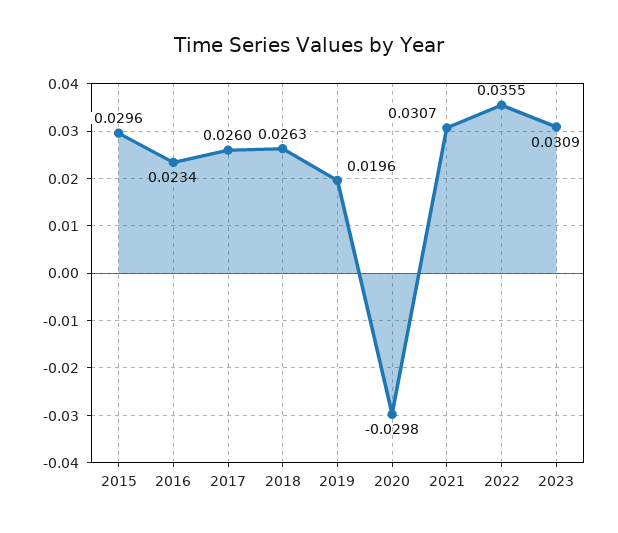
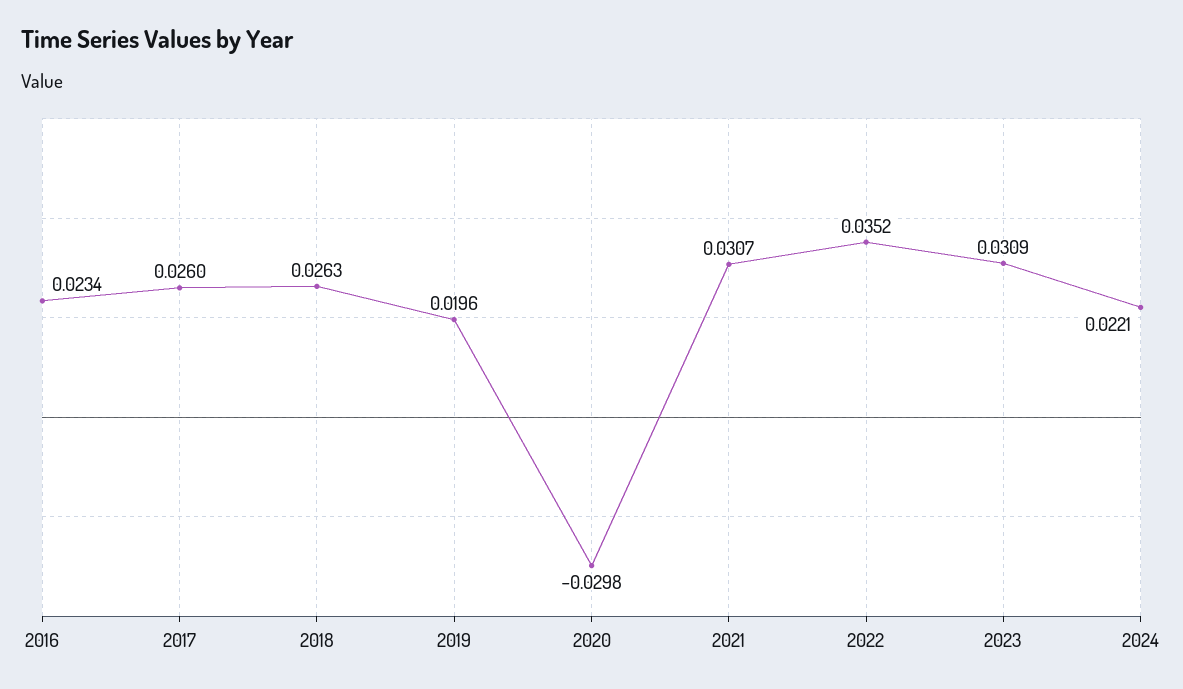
2015: 0.0296 -> none
2022: 0.0355 -> 0.0352
2024: none -> 0.0221

